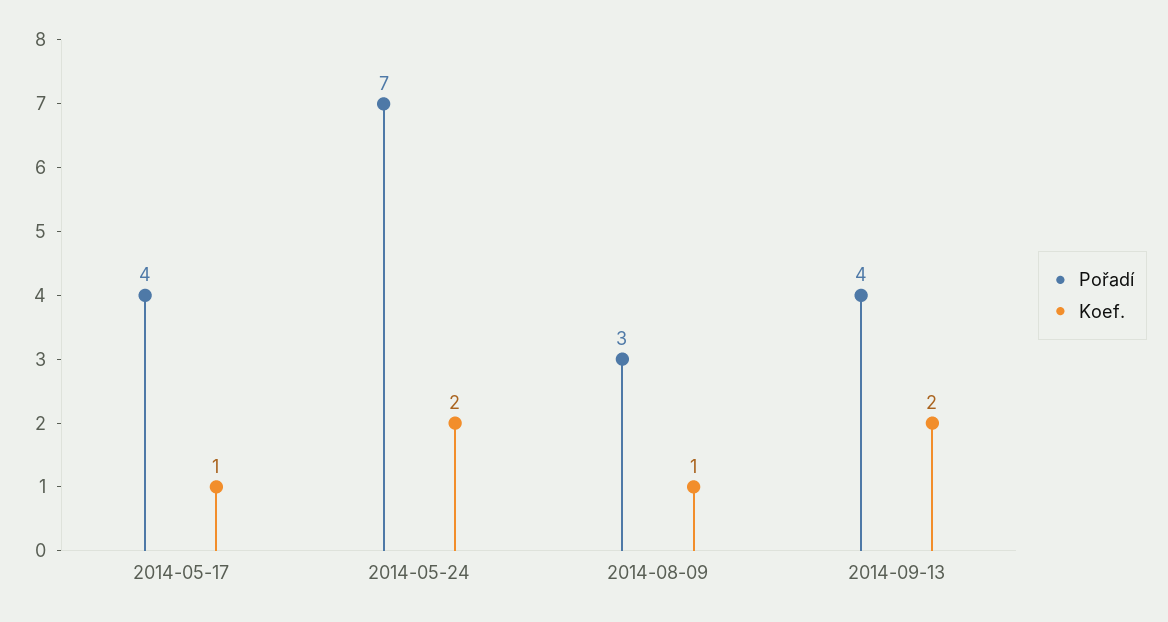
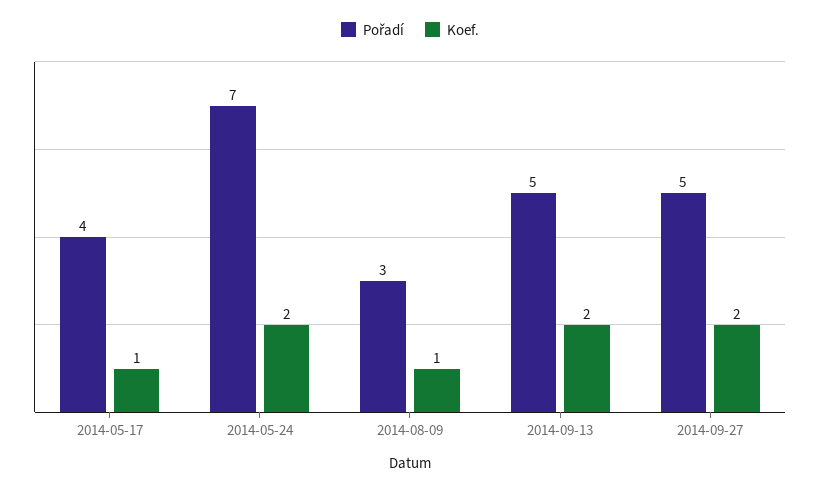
Pořadí, 2014-09-13: 4 -> 5
Pořadí, 2014-09-27: none -> 5
Koef., 2014-09-27: none -> 2

